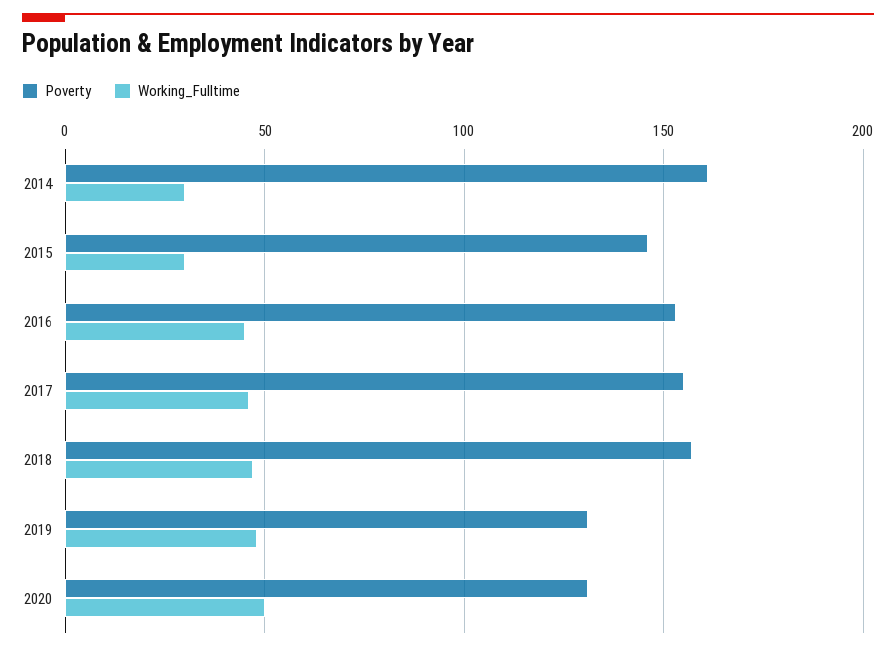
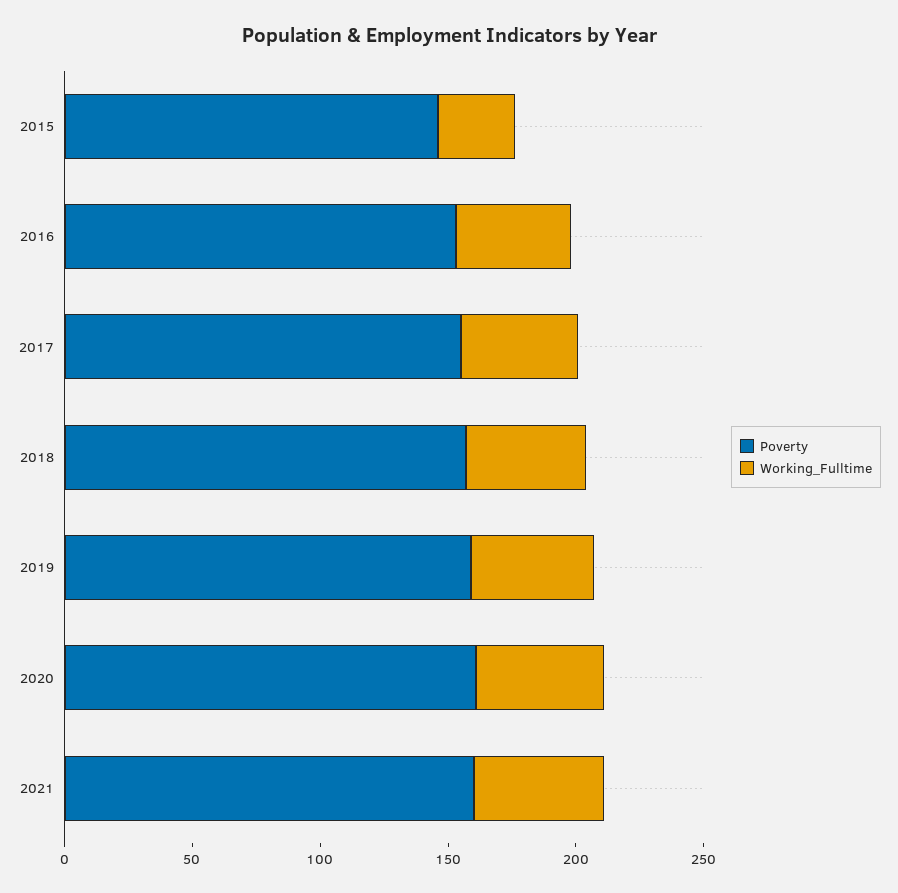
Poverty, 2014: 160 -> none
Working_Fulltime, 2014: 30 -> none
Poverty, 2019: 130 -> 160
Poverty, 2020: 130 -> 160
Poverty, 2021: none -> 160
Working_Fulltime, 2021: none -> 50

